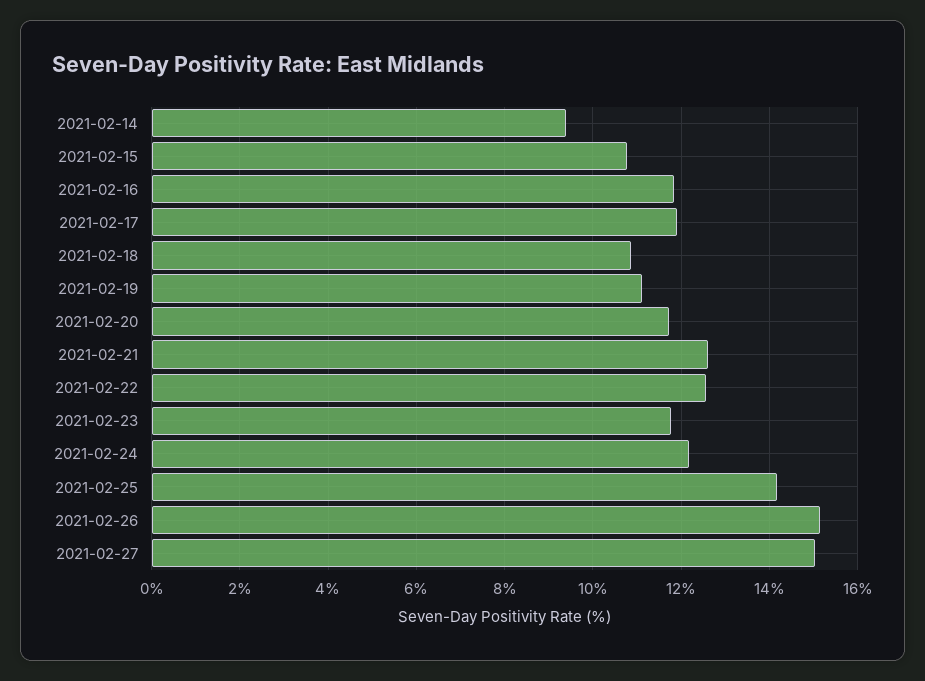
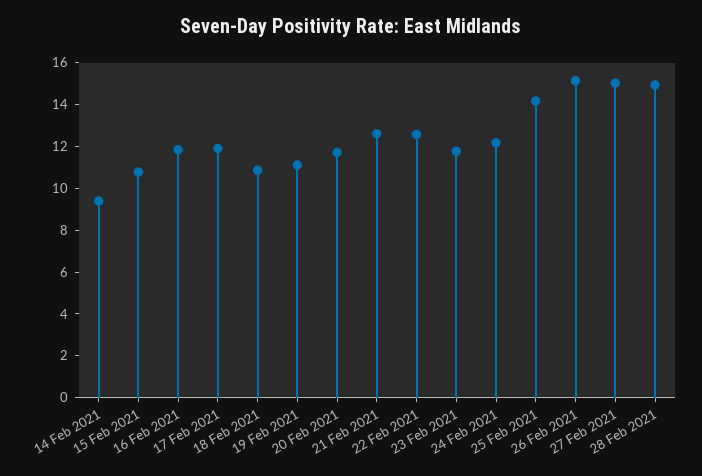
28 Feb 2021: none -> 15

